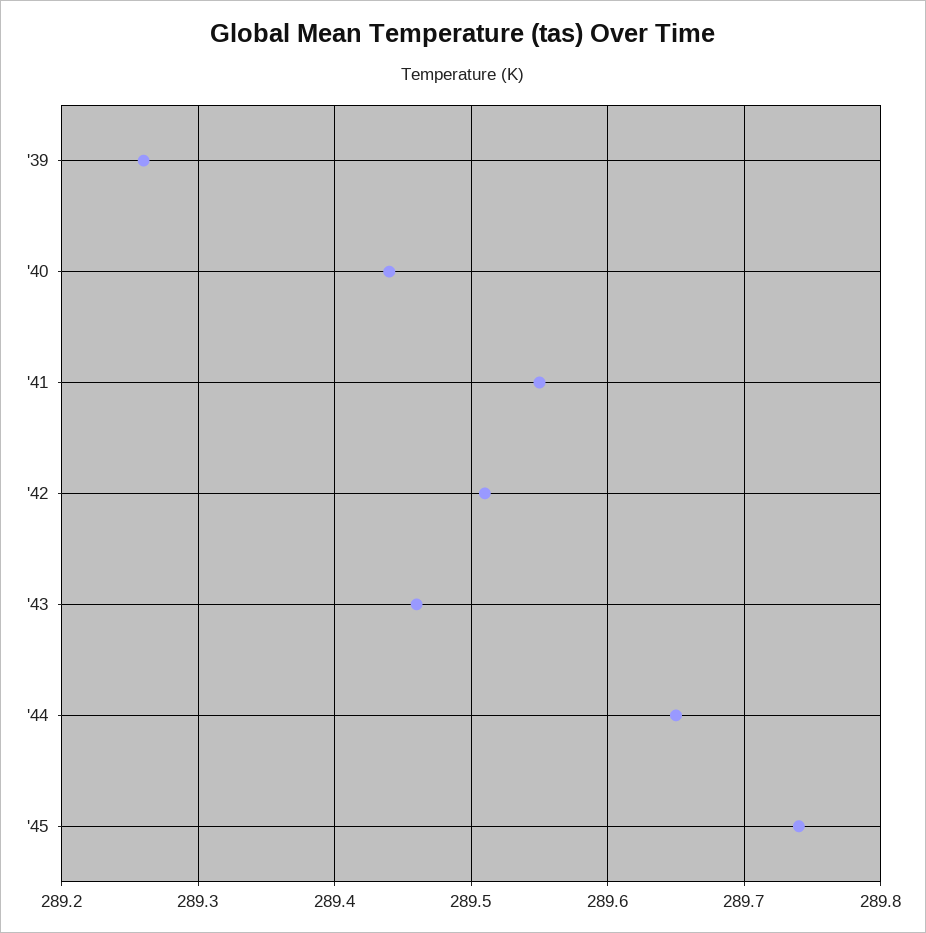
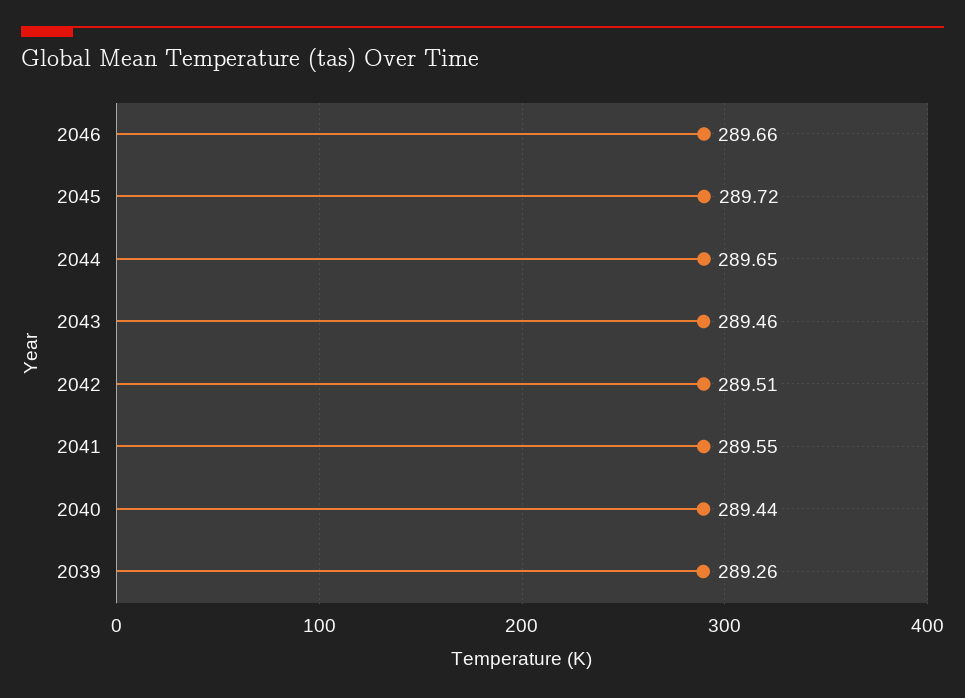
'45: 289.74 -> 289.72
2046: none -> 289.66

